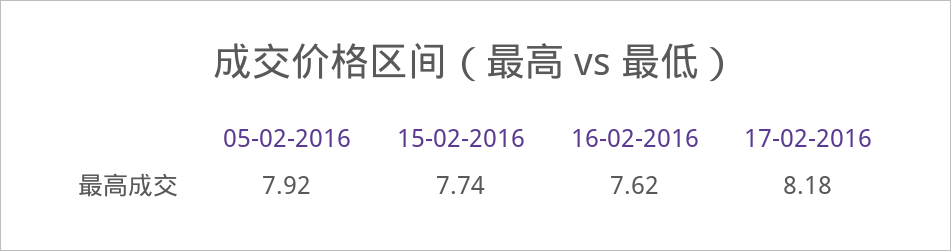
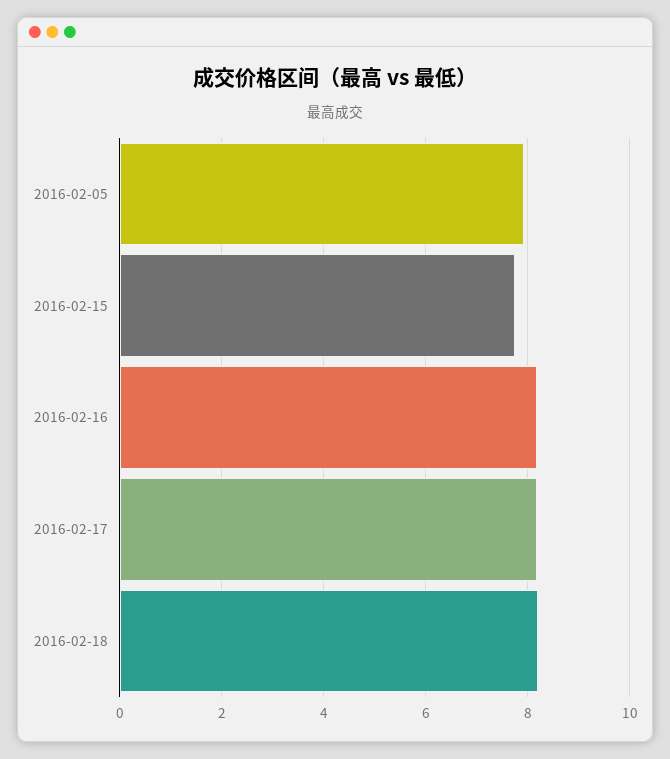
16-02-2016: 7.62 -> 8.2
2016-02-18: none -> 8.2

